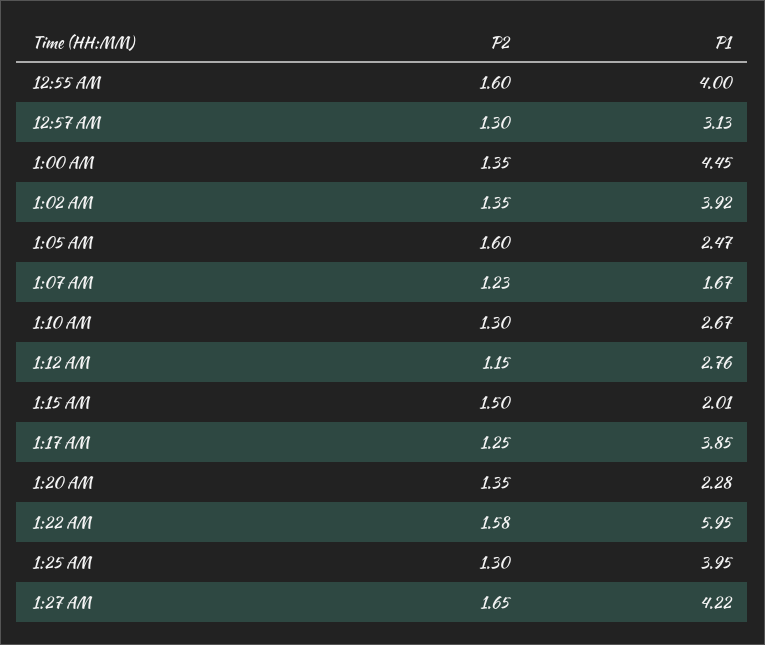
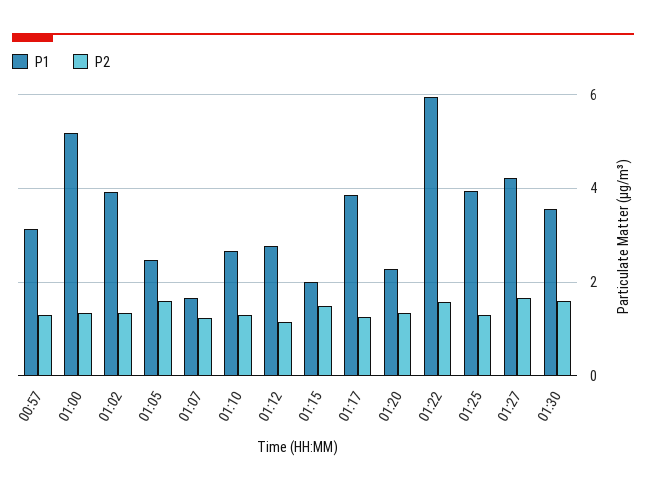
P2, 12:55 AM: 1.6 -> none
P1, 12:55 AM: 4 -> none
P1, 1:00 AM: 4.45 -> 5.2
P1, 01:30: none -> 3.6
P2, 01:30: none -> 1.6

